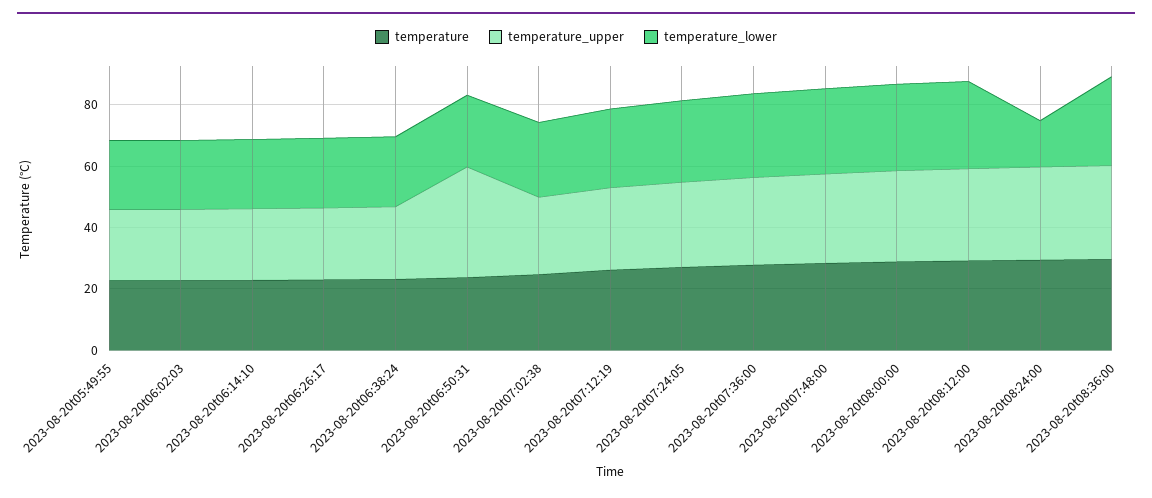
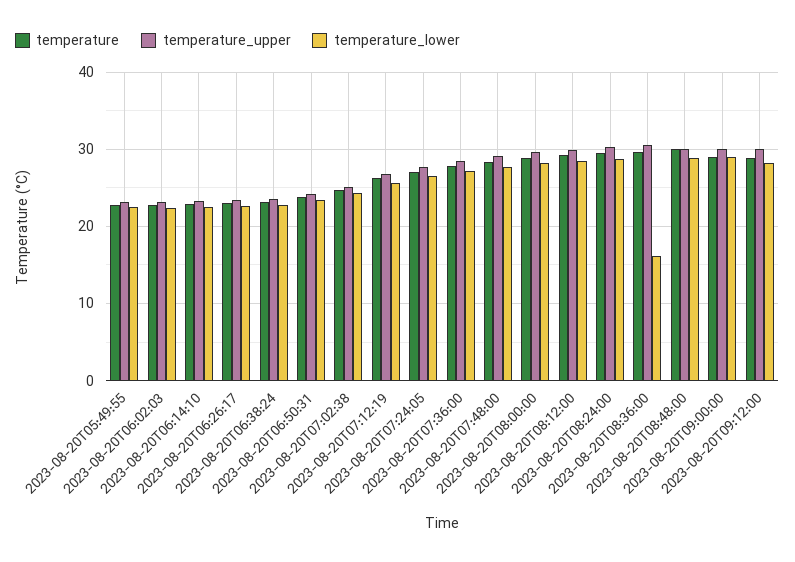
temperature_upper, 2023-08-20t06:50:31: 35 -> 24
temperature_lower, 2023-08-20t08:24:00: 15 -> 29
temperature_lower, 2023-08-20t08:36:00: 30 -> 16
temperature, 2023-08-20T08:48:00: none -> 30
temperature_upper, 2023-08-20T08:48:00: none -> 30
temperature_lower, 2023-08-20T08:48:00: none -> 29
temperature, 2023-08-20T09:00:00: none -> 29
temperature_upper, 2023-08-20T09:00:00: none -> 30
temperature_lower, 2023-08-20T09:00:00: none -> 29
temperature, 2023-08-20T09:12:00: none -> 29
temperature_upper, 2023-08-20T09:12:00: none -> 30
temperature_lower, 2023-08-20T09:12:00: none -> 28

